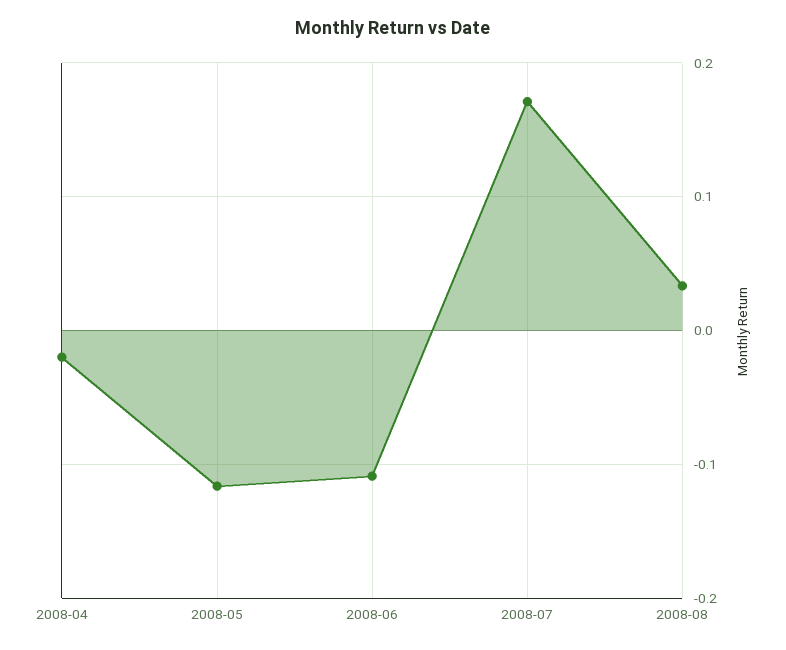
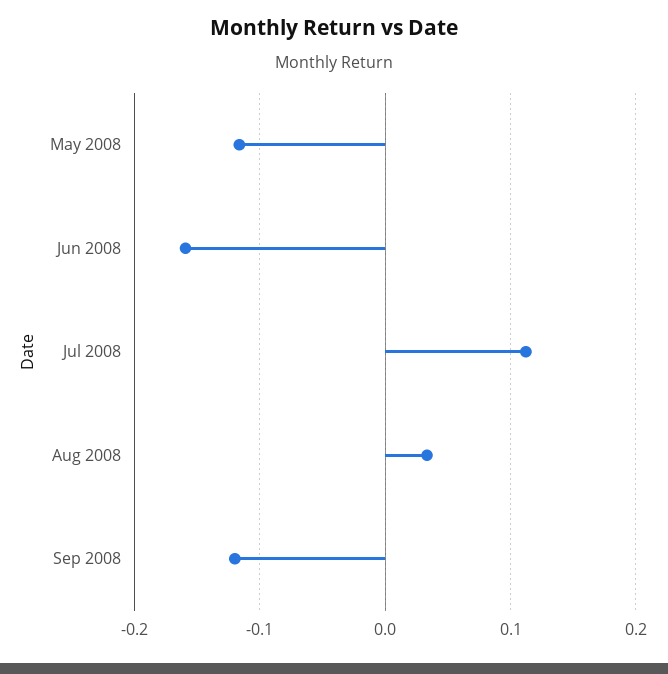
2008-04: -0.02 -> none
2008-06: -0.11 -> -0.16
2008-07: 0.17 -> 0.11
Sep 2008: none -> -0.12

